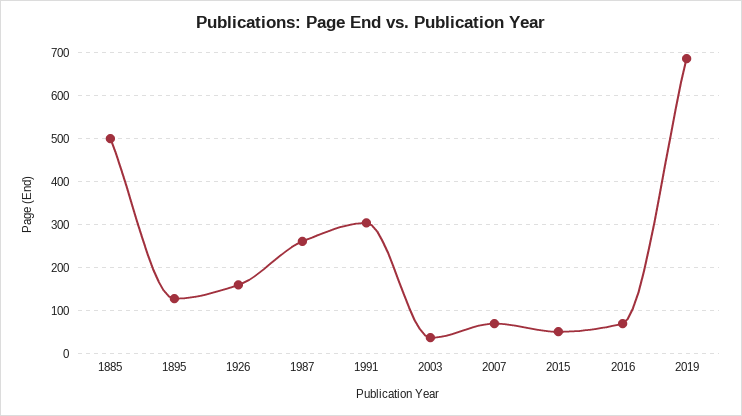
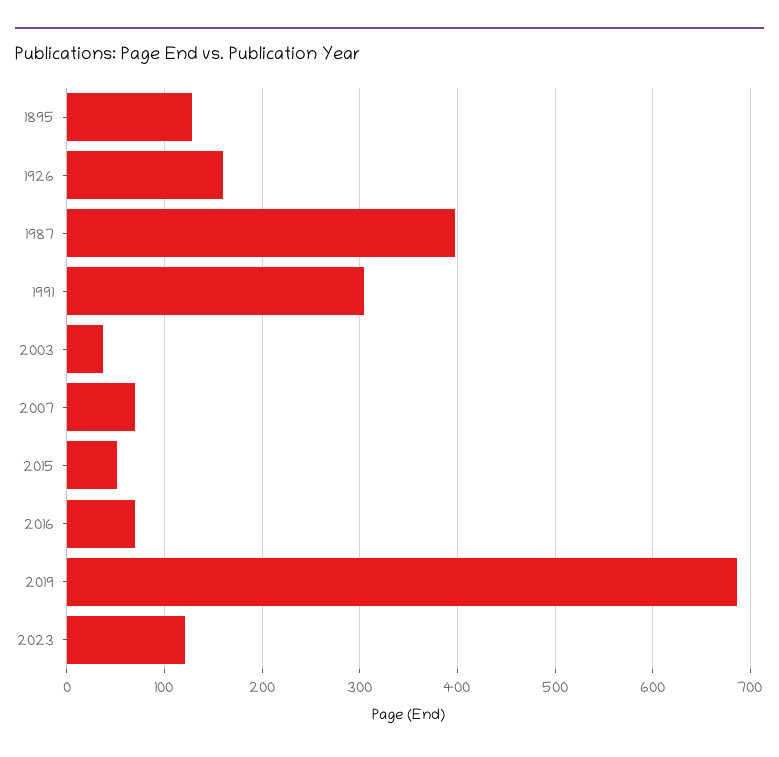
1885: 500 -> none
1987: 260 -> 400
2023: none -> 120

